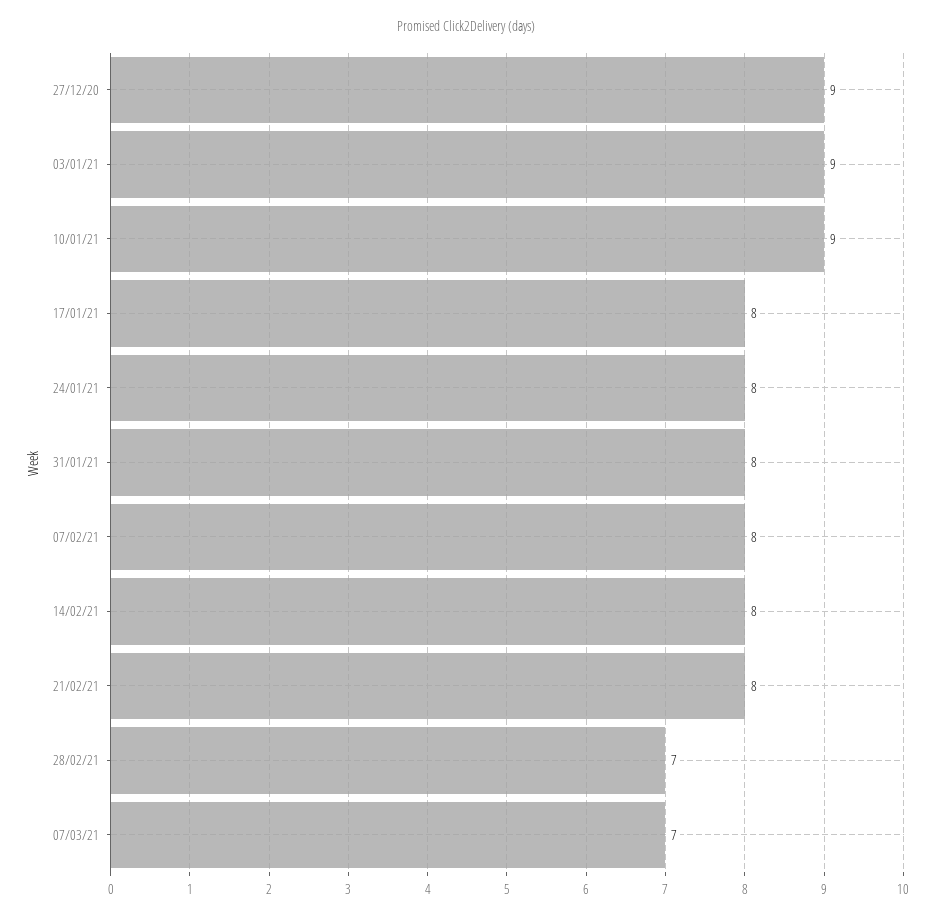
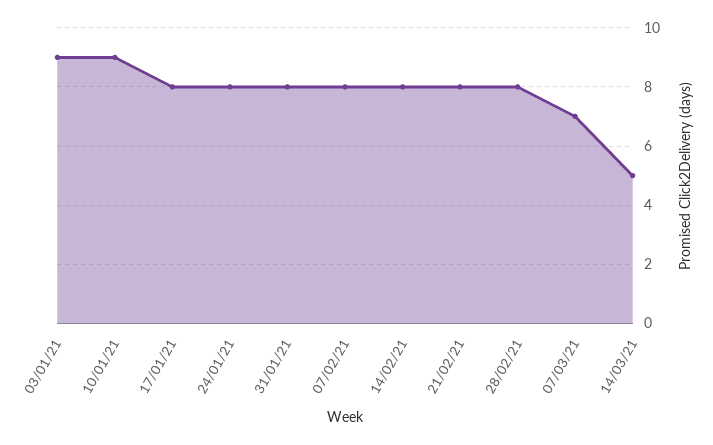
27/12/20: 9 -> none
28/02/21: 7 -> 8
14/03/21: none -> 5

